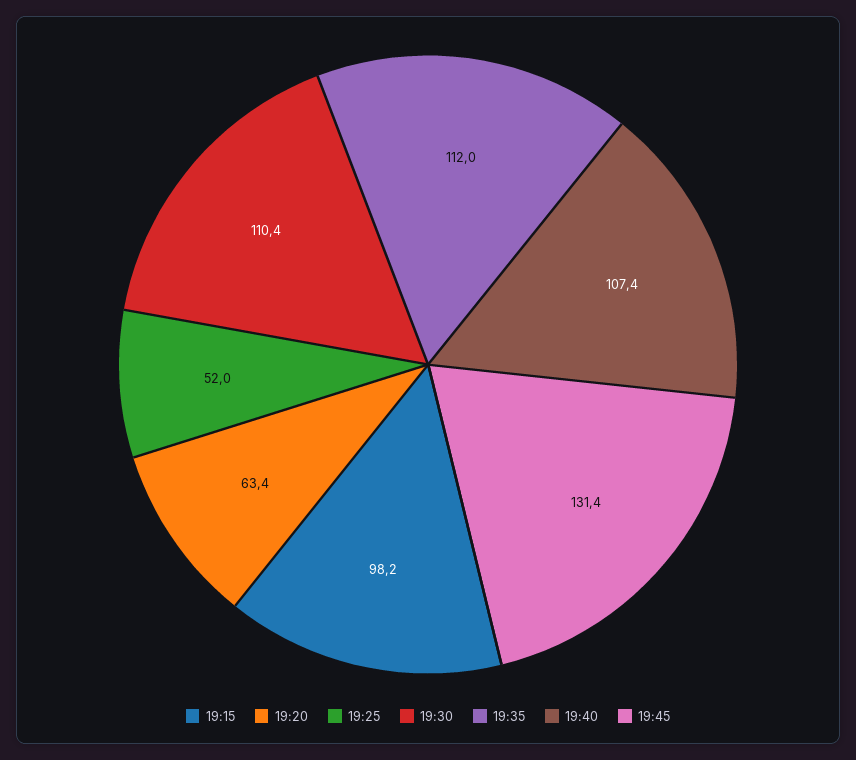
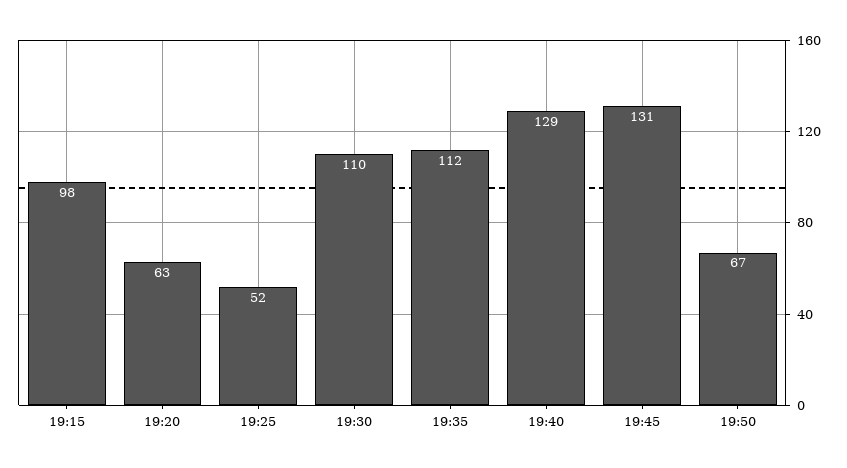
19:40: 107.4 -> 129
19:50: none -> 67

